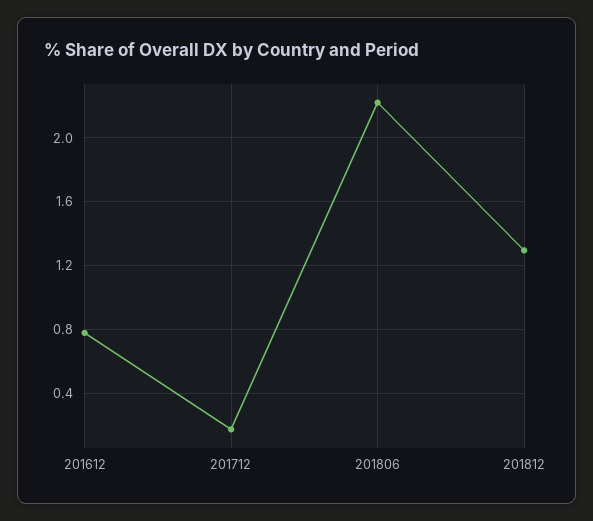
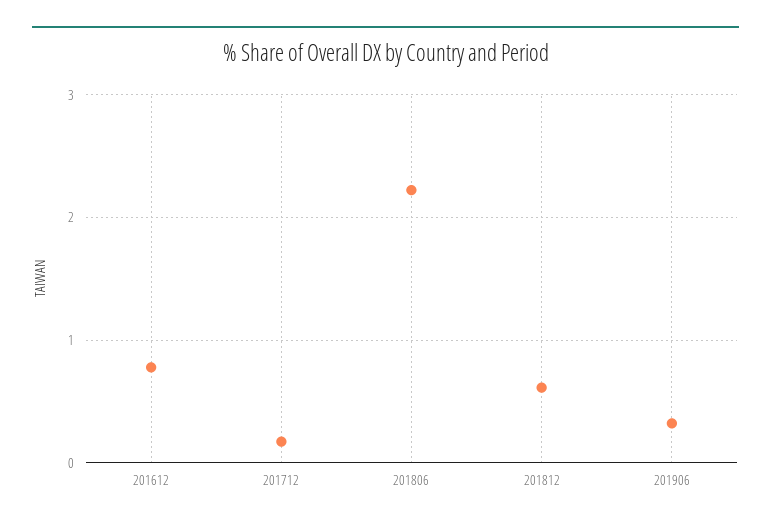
201812: 1.3 -> 0.6
201906: none -> 0.3

